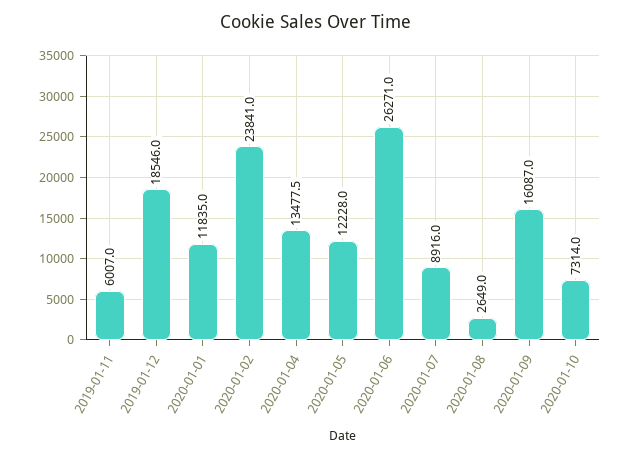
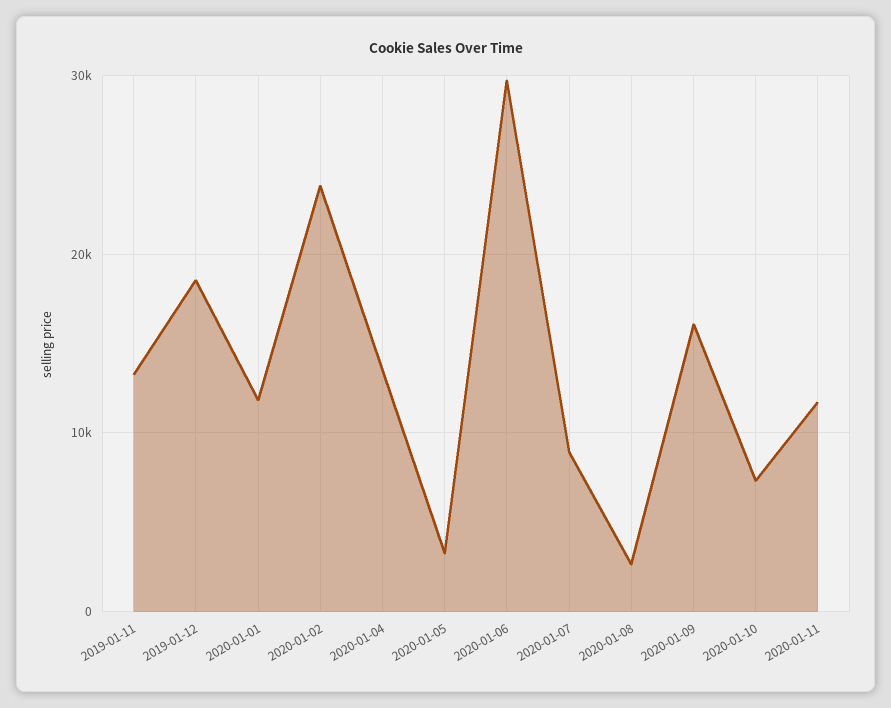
2019-01-11: 6007 -> 13000
2020-01-05: 12228 -> 3000
2020-01-06: 26271 -> 30000
2020-01-11: none -> 12000

